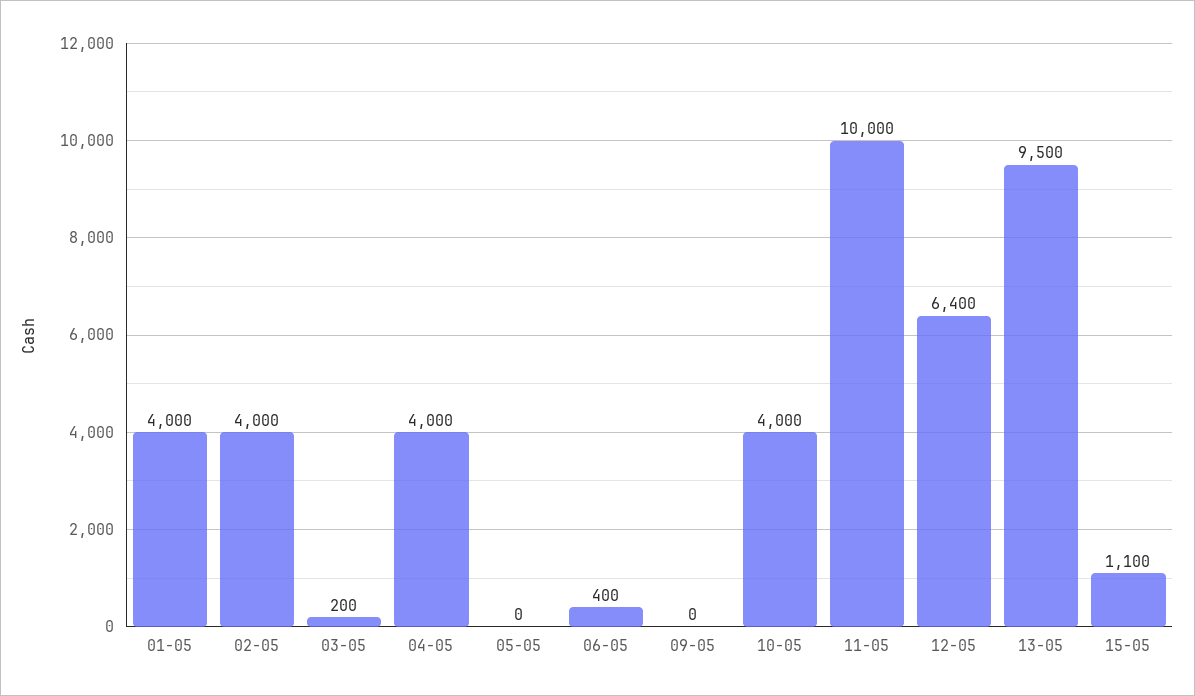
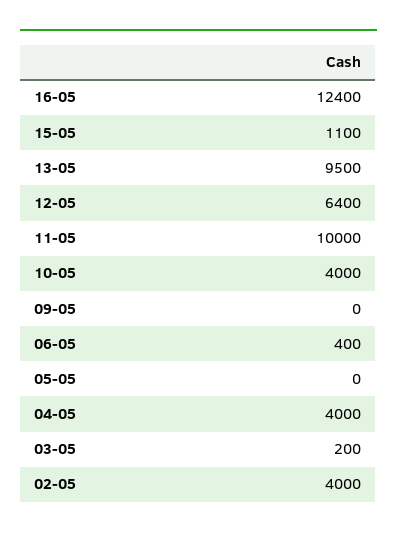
01-05: 4000 -> none
16-05: none -> 12400

